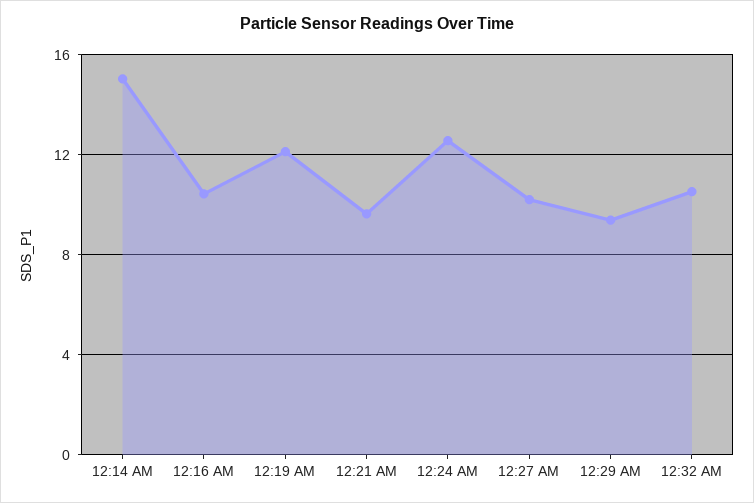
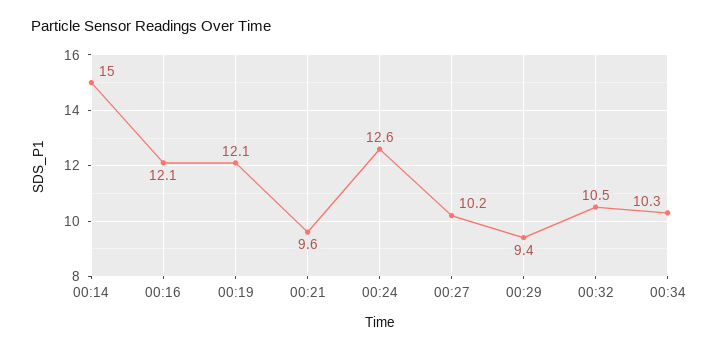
12:16 AM: 10.5 -> 12.1
00:34: none -> 10.3

